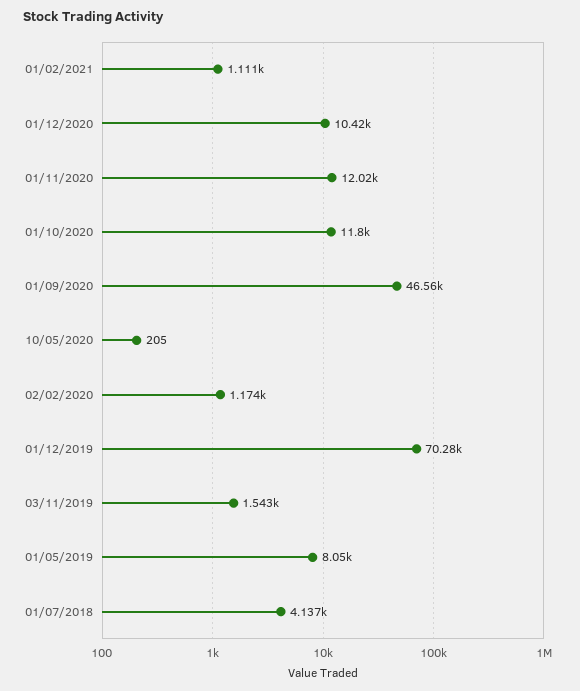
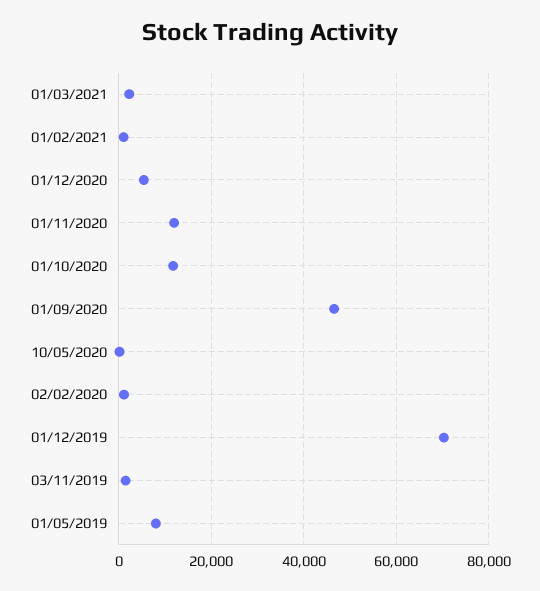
01/12/2020: 10420 -> 6000
01/07/2018: 4137 -> none
01/03/2021: none -> 2000

